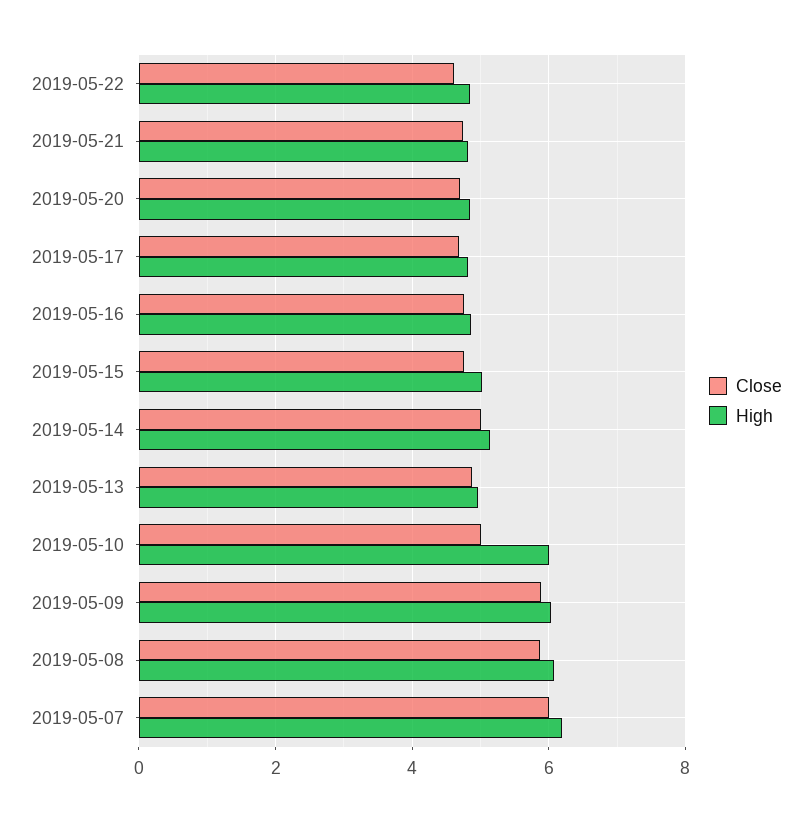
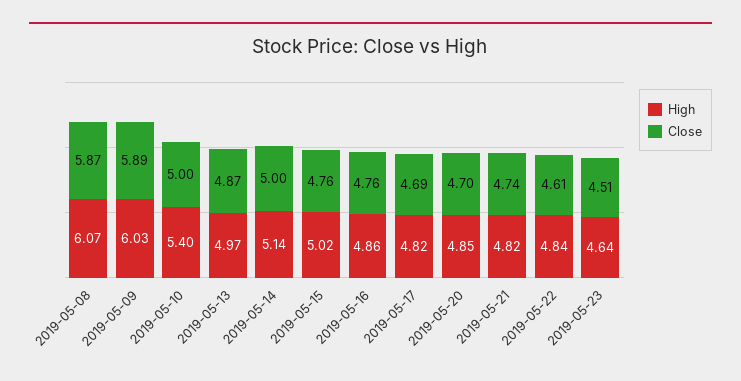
High, 2019-05-10: 6 -> 5.4
Close, 2019-05-07: 6 -> none
High, 2019-05-07: 6.2 -> none
High, 2019-05-23: none -> 4.64
Close, 2019-05-23: none -> 4.51

